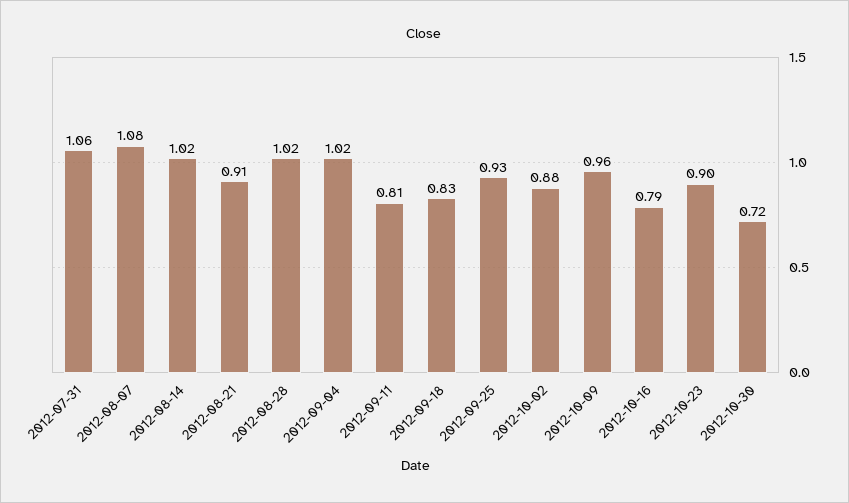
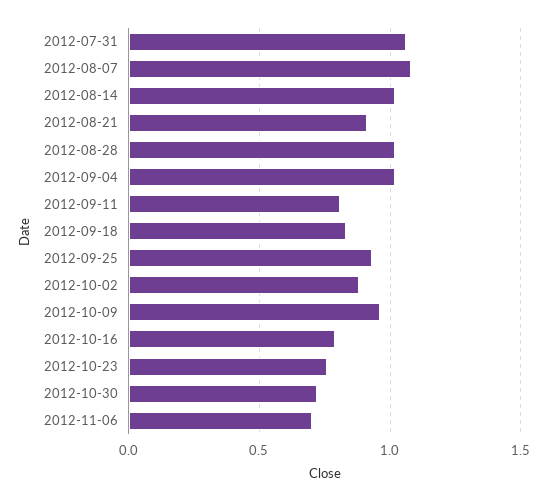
2012-10-23: 0.9 -> 0.75
2012-11-06: none -> 0.7

